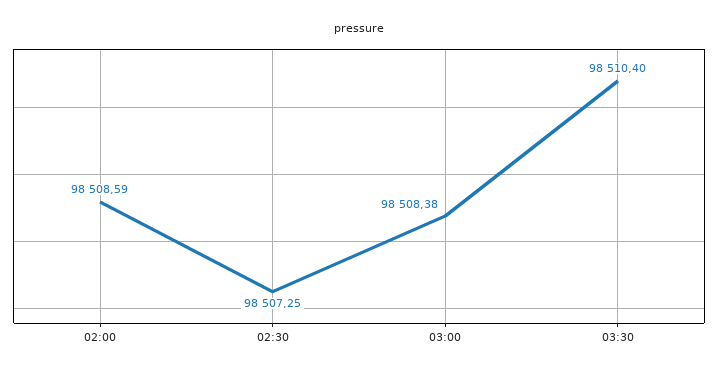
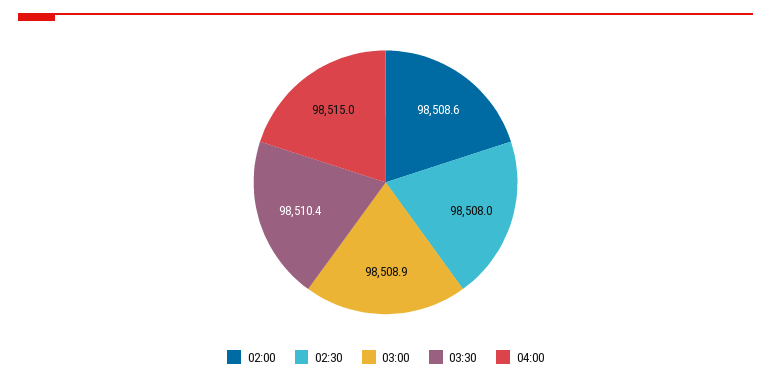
02:30: 98507.25 -> 98508
03:00: 98508.38 -> 98508.9
04:00: none -> 98515

